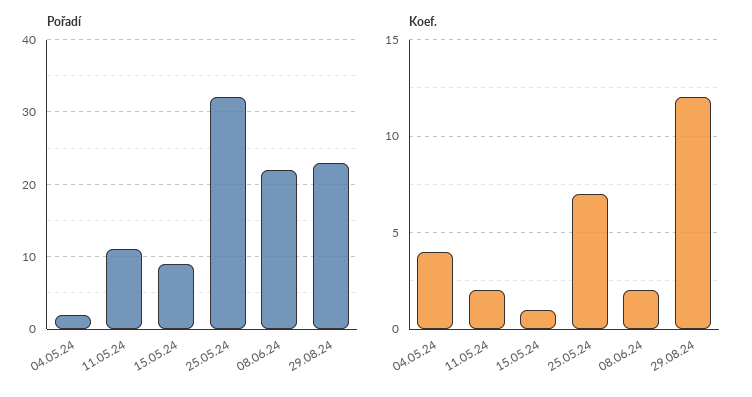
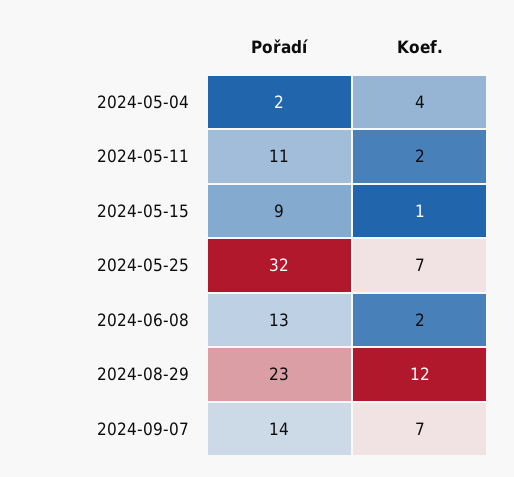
Pořadí, 08.06.24: 22 -> 13
Pořadí, 2024-09-07: none -> 14
Koef., 2024-09-07: none -> 7

